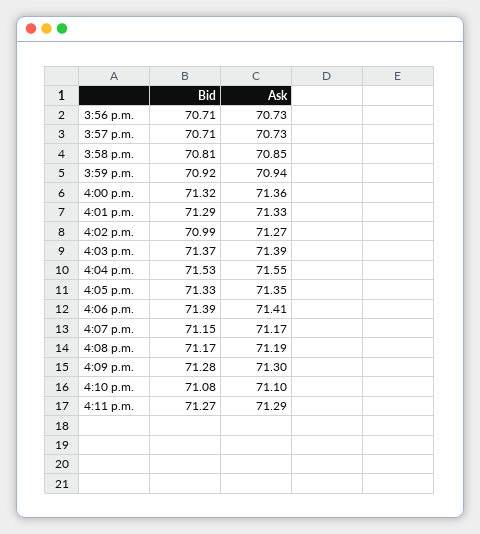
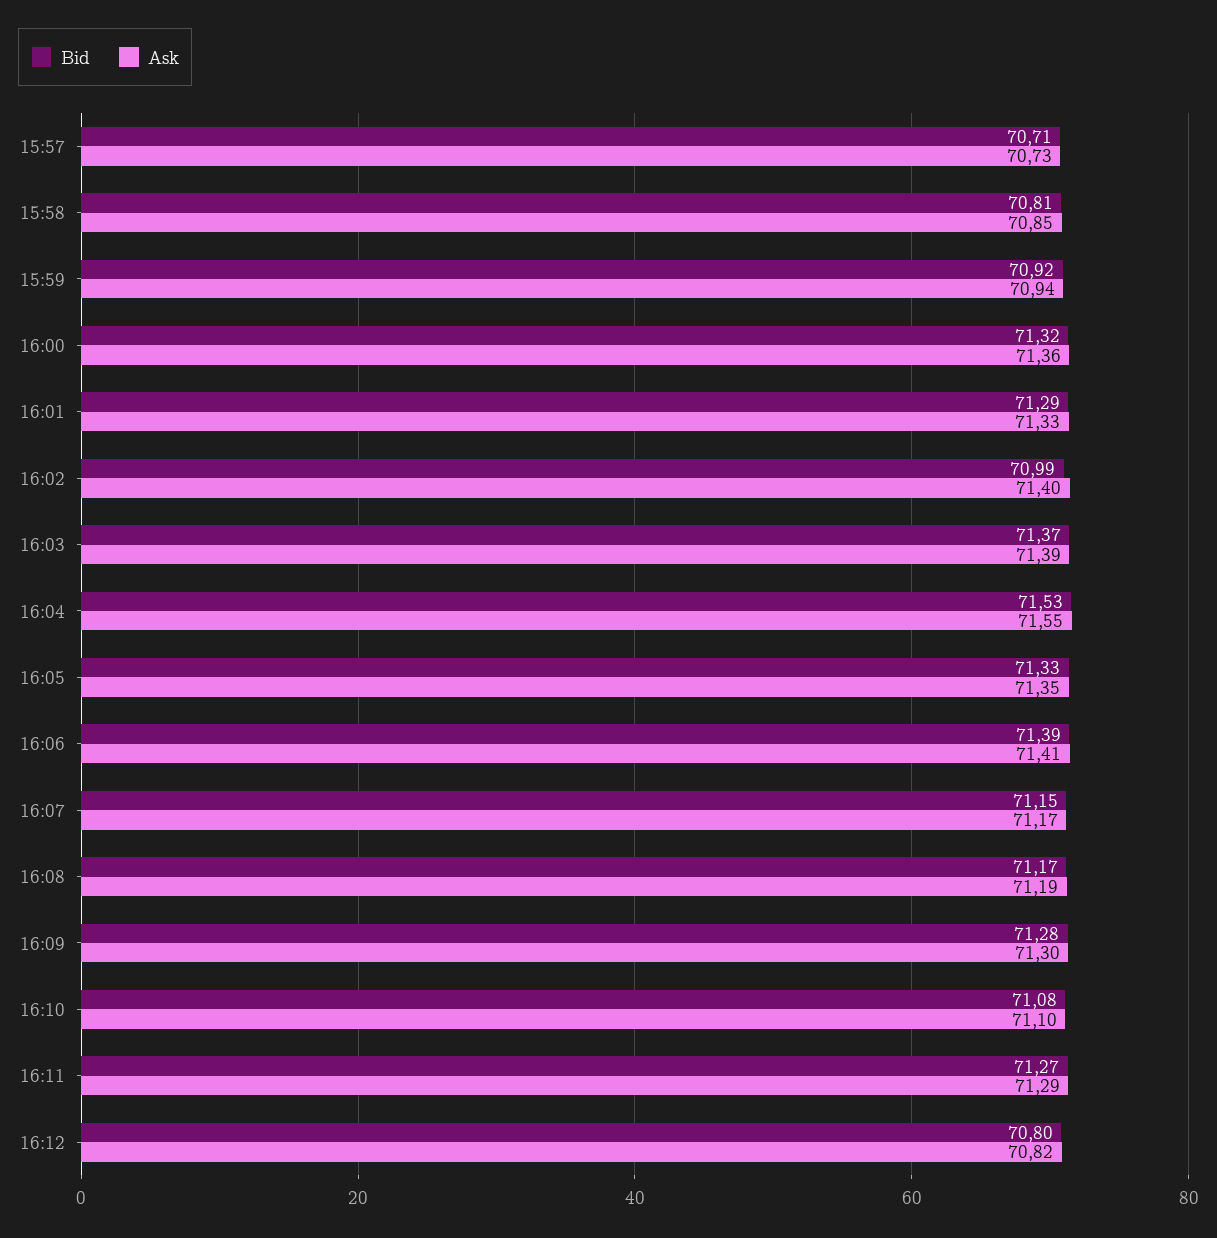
Bid, 3:56 p.m.: 70.71 -> none
Ask, 3:56 p.m.: 70.73 -> none
Ask, 4:02 p.m.: 71.27 -> 71.4
Bid, 16:12: none -> 70.8
Ask, 16:12: none -> 70.82

